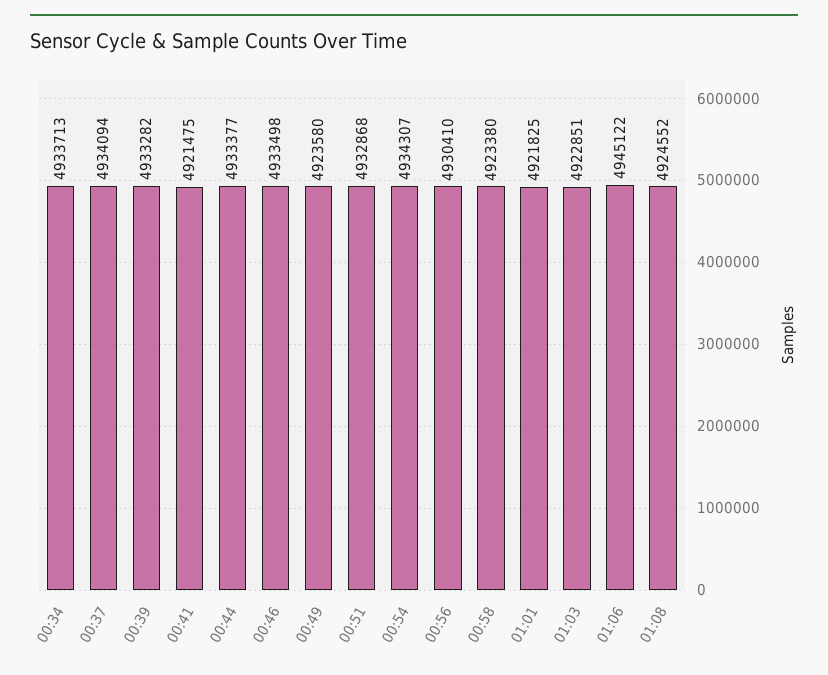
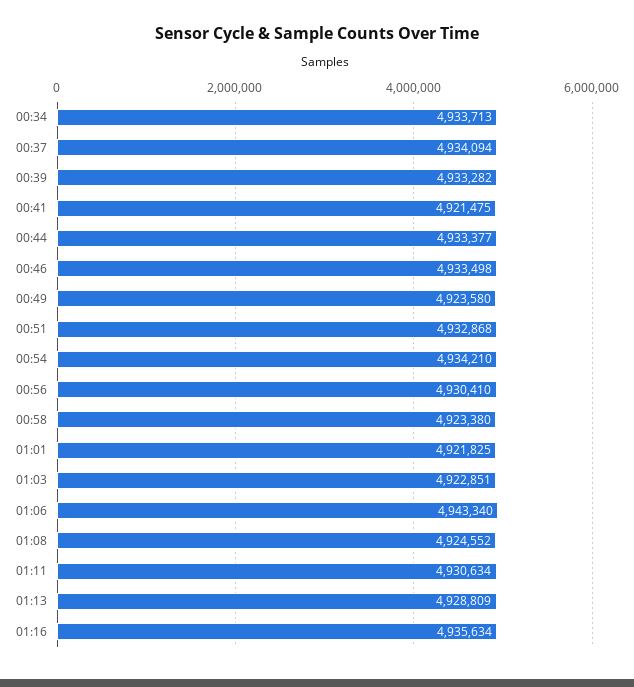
00:54: 4934307 -> 4934210
01:06: 4945122 -> 4943340
01:11: none -> 4930634
01:13: none -> 4928809
01:16: none -> 4935634

